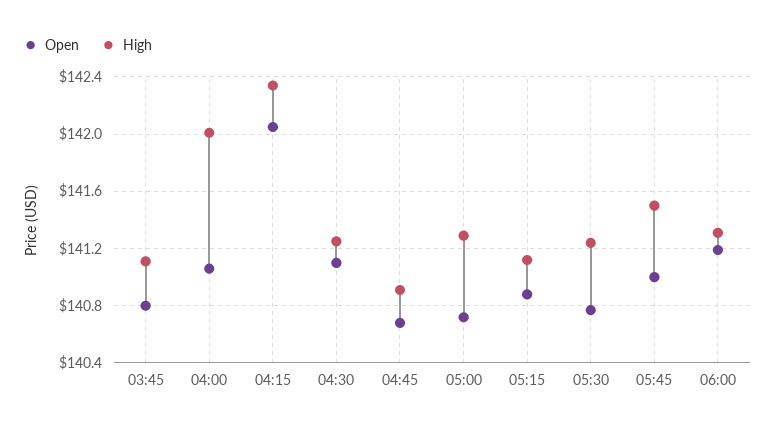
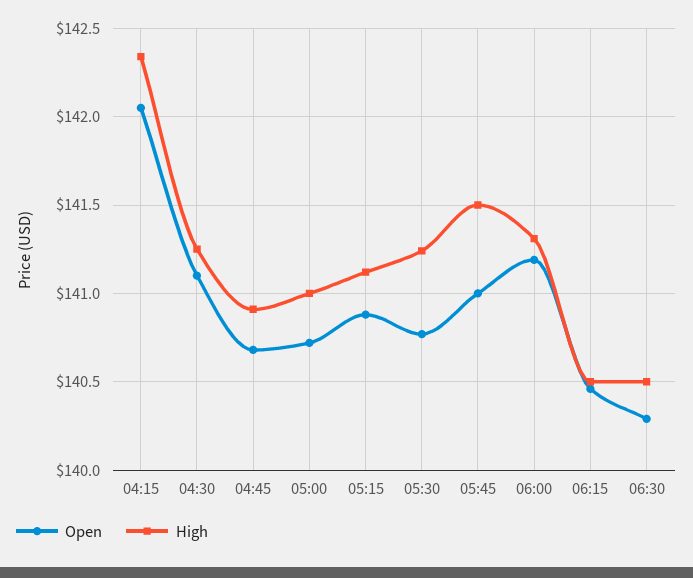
Open, 03:45: 140.8 -> none
High, 03:45: 141.1 -> none
Open, 04:00: 141.05 -> none
High, 04:00: 142 -> none
High, 05:00: 141.3 -> 141
Open, 06:15: none -> 140.45
High, 06:15: none -> 140.5
Open, 06:30: none -> 140.3
High, 06:30: none -> 140.5

